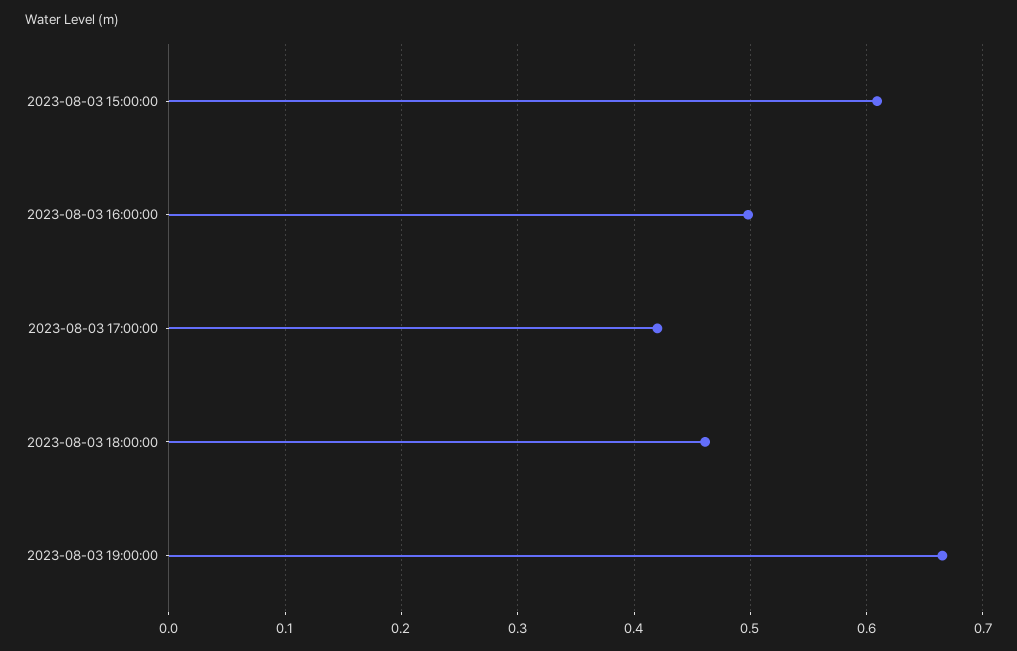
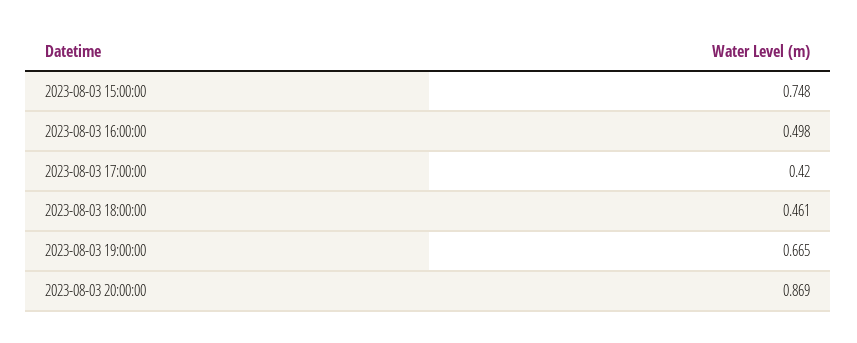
2023-08-03 15:00:00: 0.61 -> 0.748
2023-08-03 20:00:00: none -> 0.869

